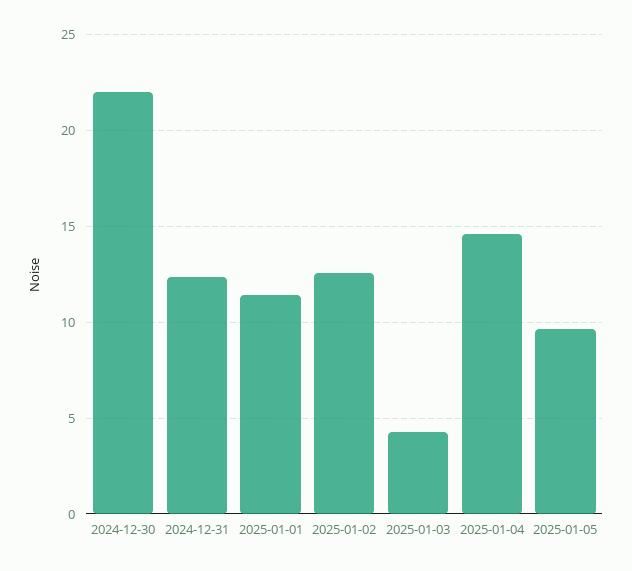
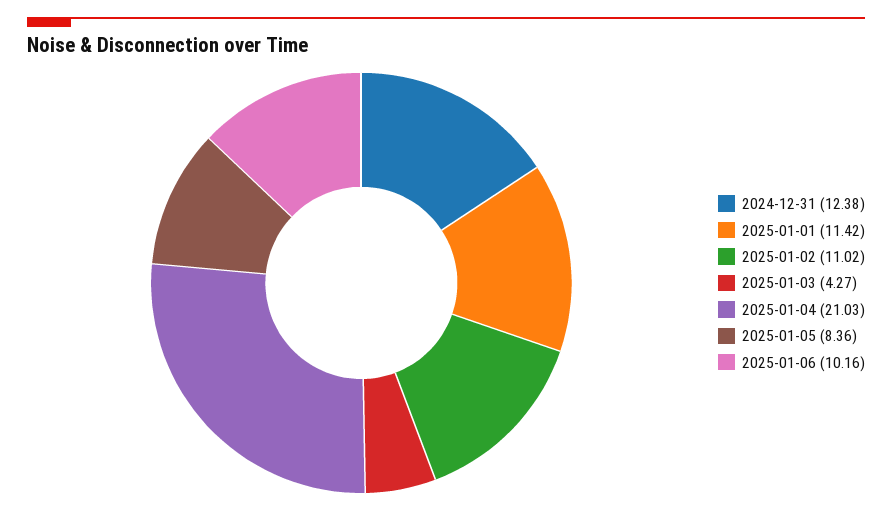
2024-12-30: 22 -> none
2025-01-02: 12.5 -> 11.02
2025-01-04: 14.5 -> 21.03
2025-01-05: 9.5 -> 8.36
2025-01-06: none -> 10.16

